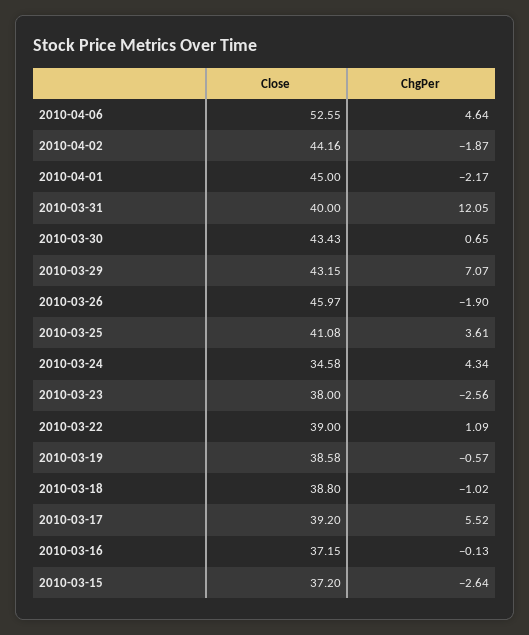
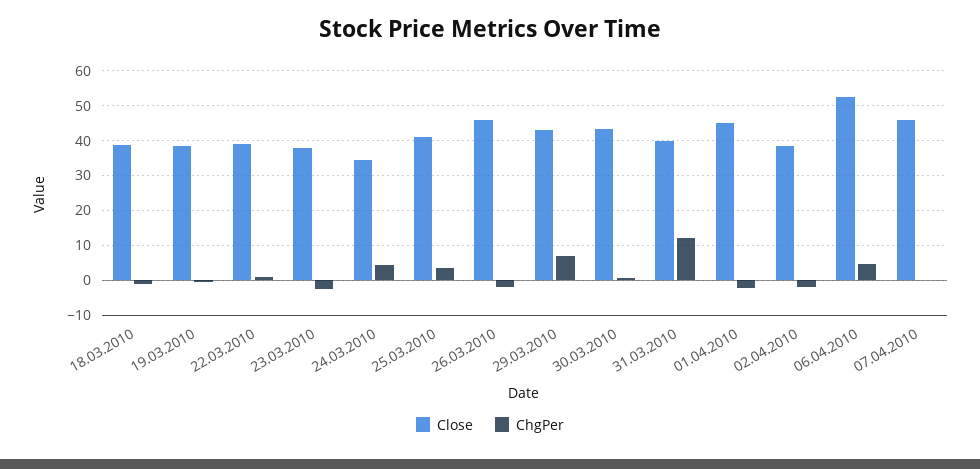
Close, 2010-04-02: 44.16 -> 38
Close, 2010-03-17: 39.2 -> none
ChgPer, 2010-03-17: 5.52 -> none
Close, 2010-03-16: 37.15 -> none
ChgPer, 2010-03-16: -0.13 -> none
Close, 2010-03-15: 37.2 -> none
ChgPer, 2010-03-15: -2.64 -> none
Close, 07.04.2010: none -> 46
ChgPer, 07.04.2010: none -> 0

